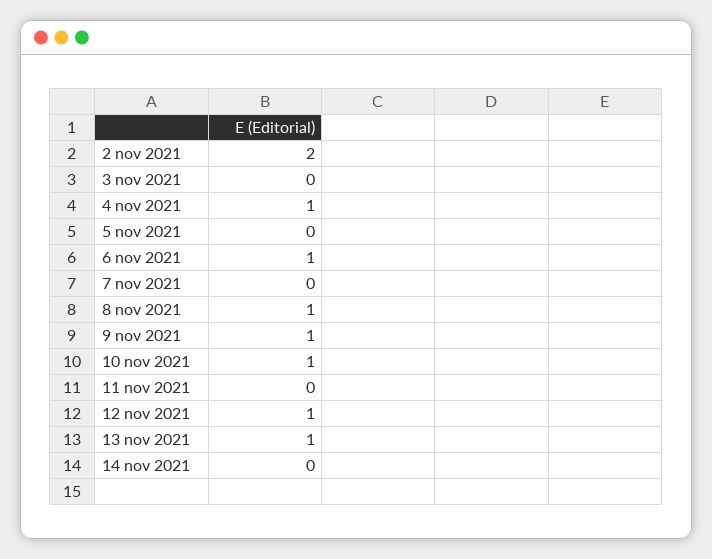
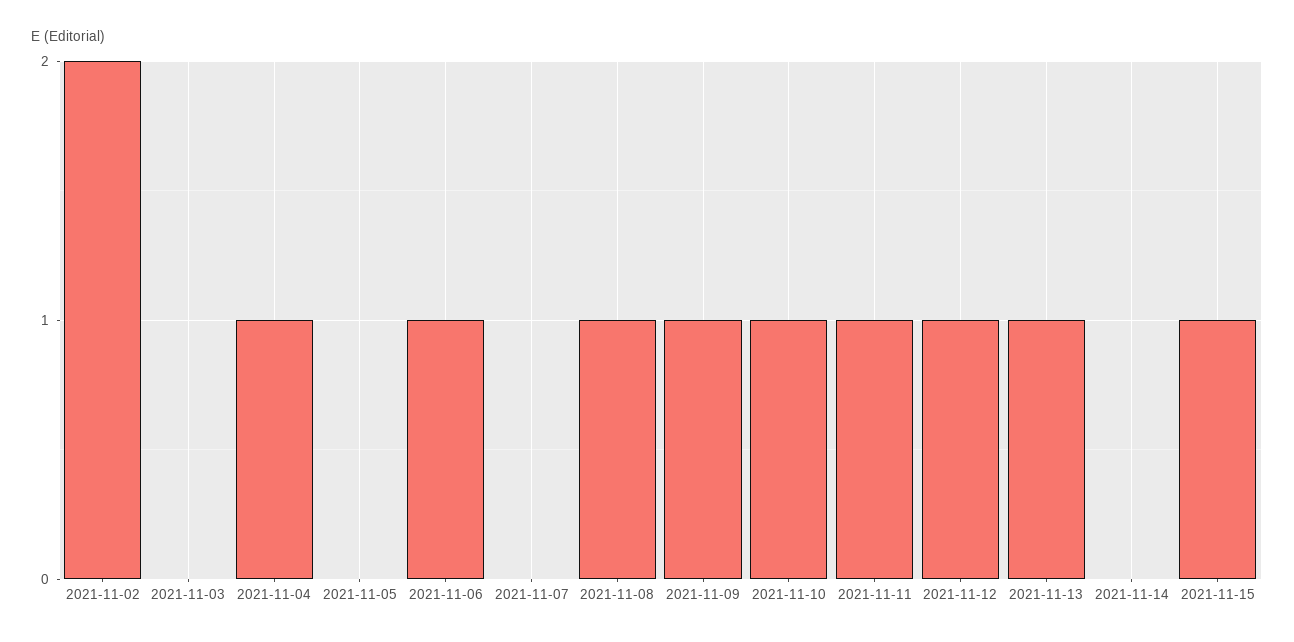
11 nov 2021: 0 -> 1
2021-11-15: none -> 1

